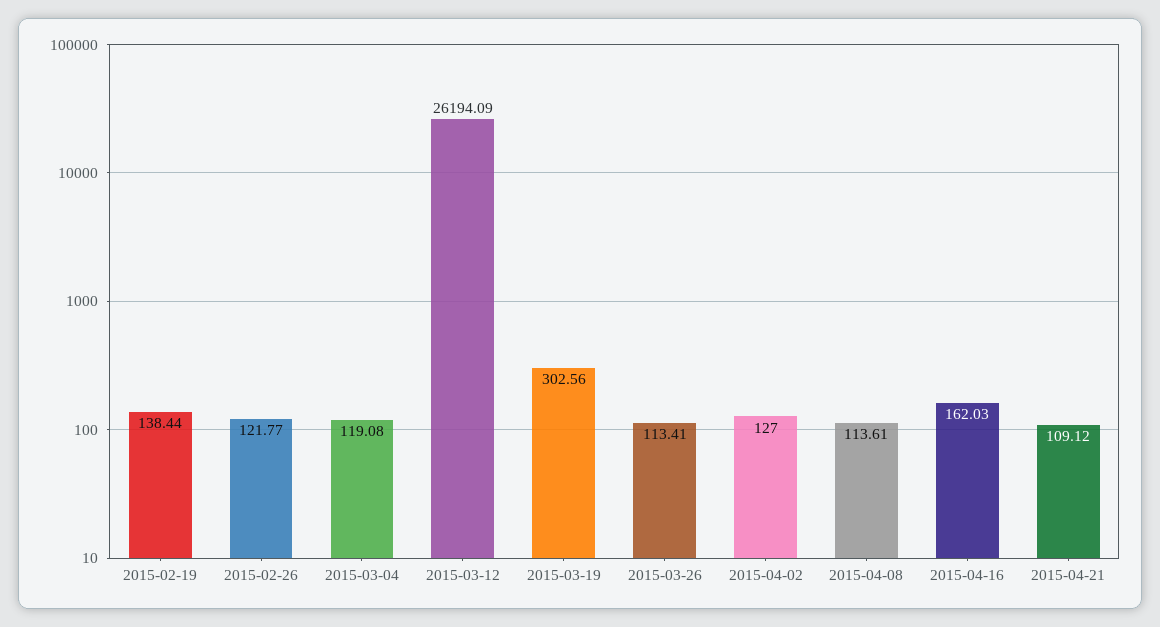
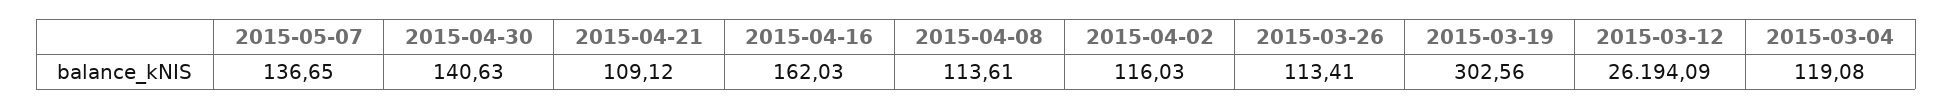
2015-02-19: 138.44 -> none
2015-02-26: 121.77 -> none
2015-04-02: 127 -> 116.03
2015-05-07: none -> 136.65
2015-04-30: none -> 140.63

